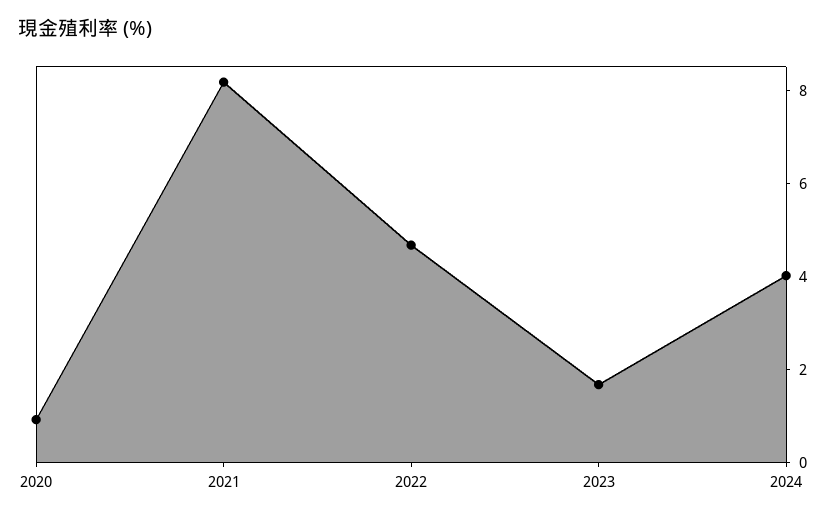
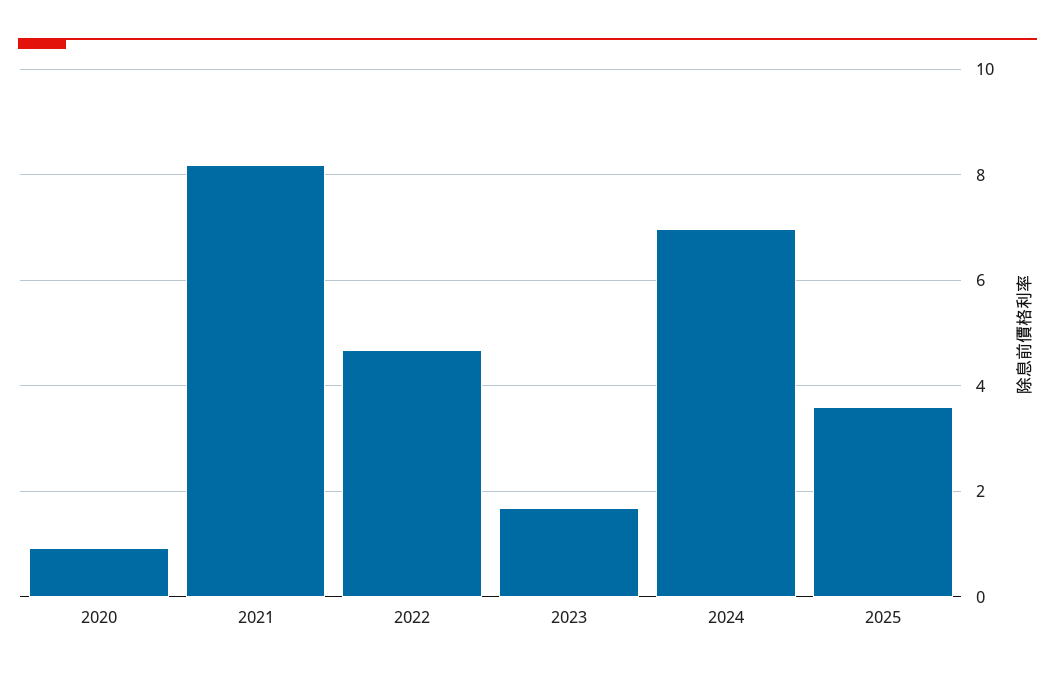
2024: 4 -> 7
2025: none -> 3.6

